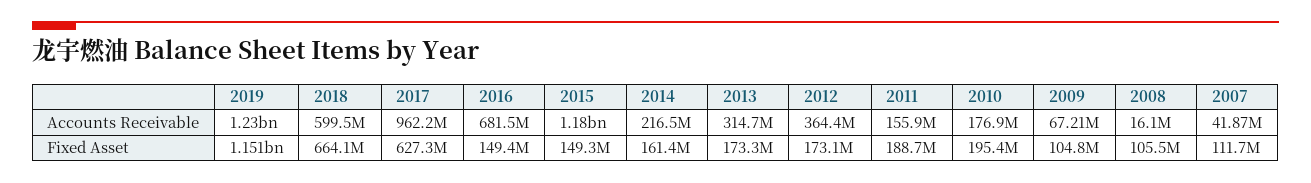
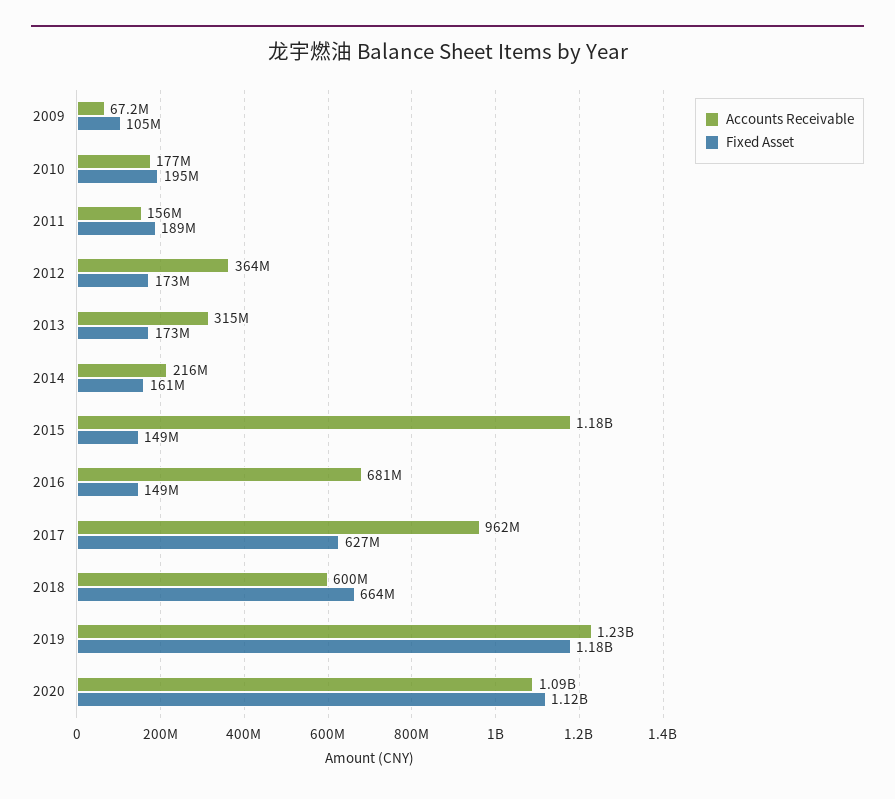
Accounts Receivable, 2008: 16100000 -> none
Accounts Receivable, 2007: 41870000 -> none
Fixed Asset, 2019: 1151000000 -> 1180000000
Fixed Asset, 2008: 105500000 -> none
Fixed Asset, 2007: 111700000 -> none
Accounts Receivable, 2020: none -> 1090000000
Fixed Asset, 2020: none -> 1120000000

